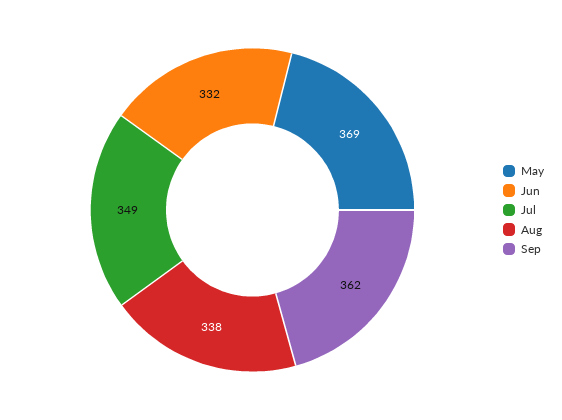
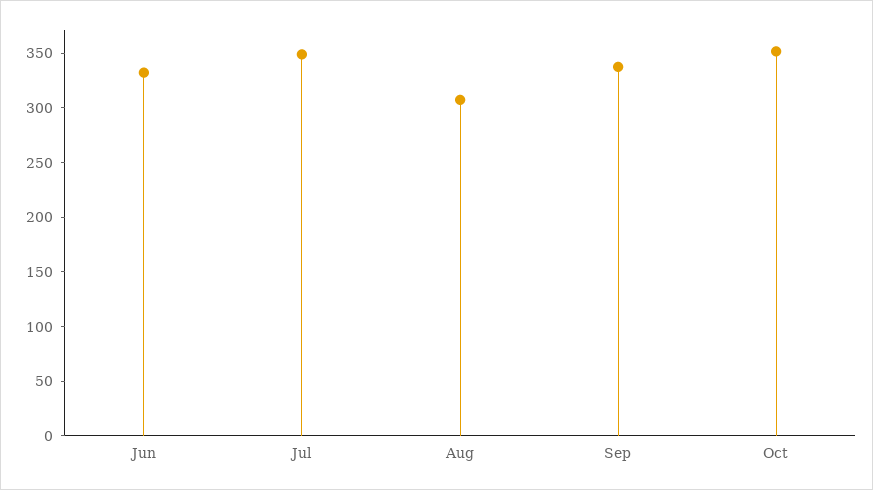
May: 369 -> none
Aug: 338 -> 310
Sep: 362 -> 340
Oct: none -> 350

